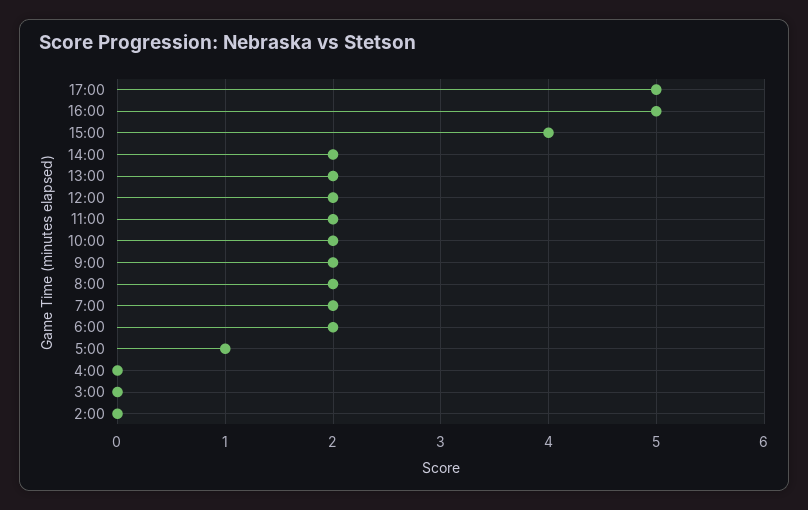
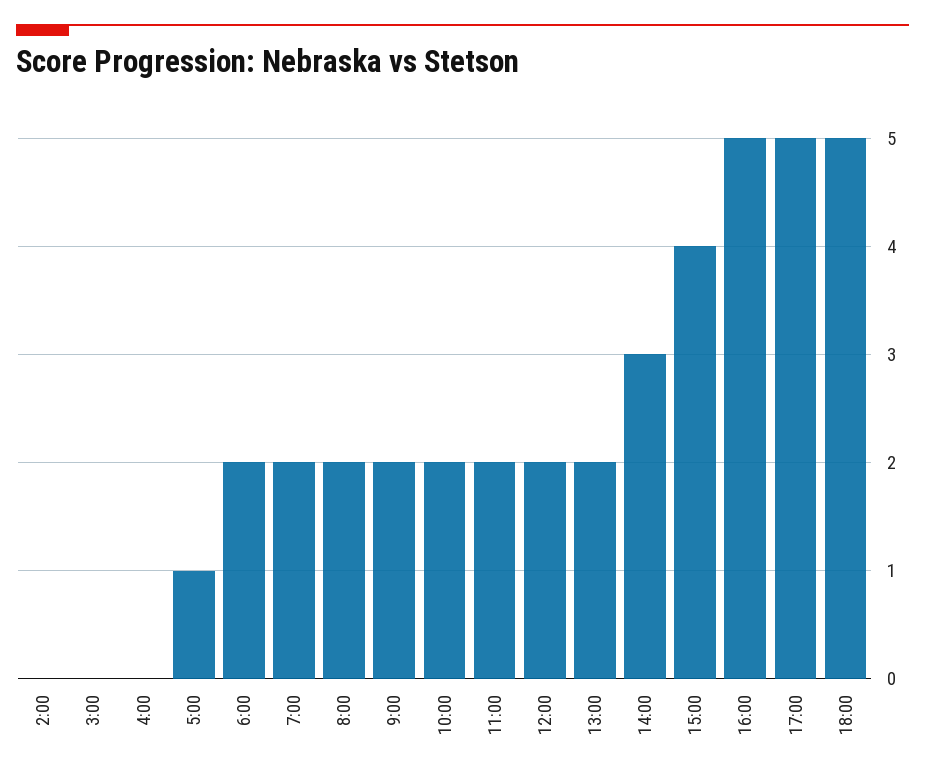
14:00: 2 -> 3
18:00: none -> 5

